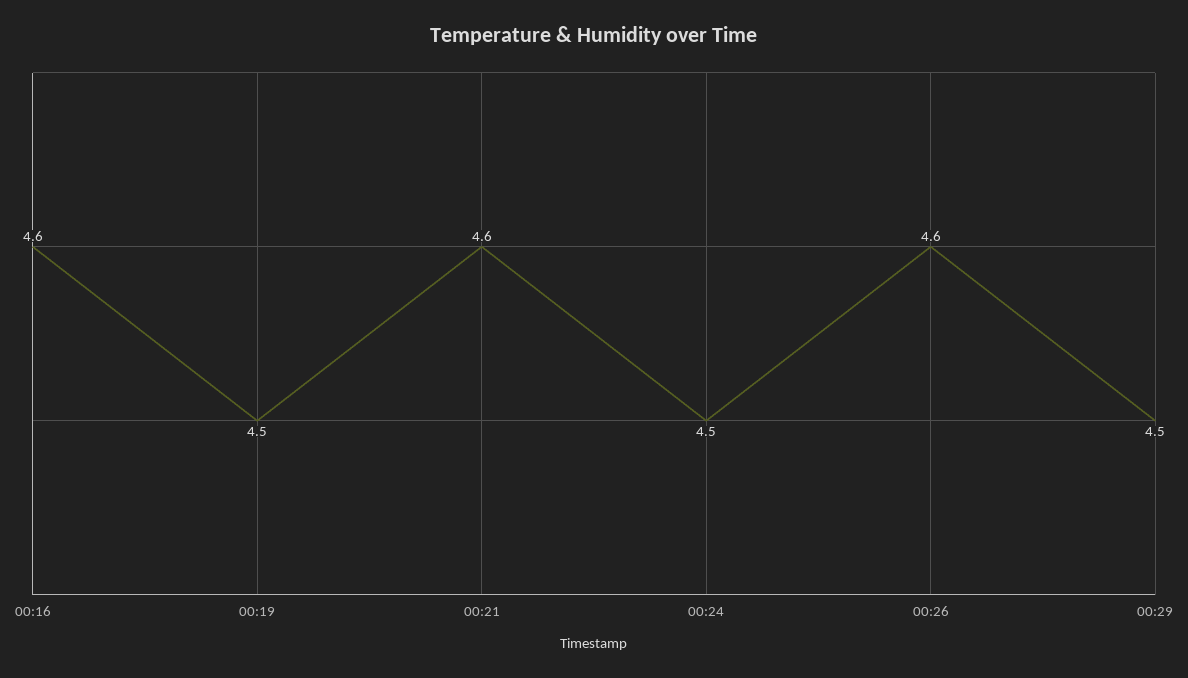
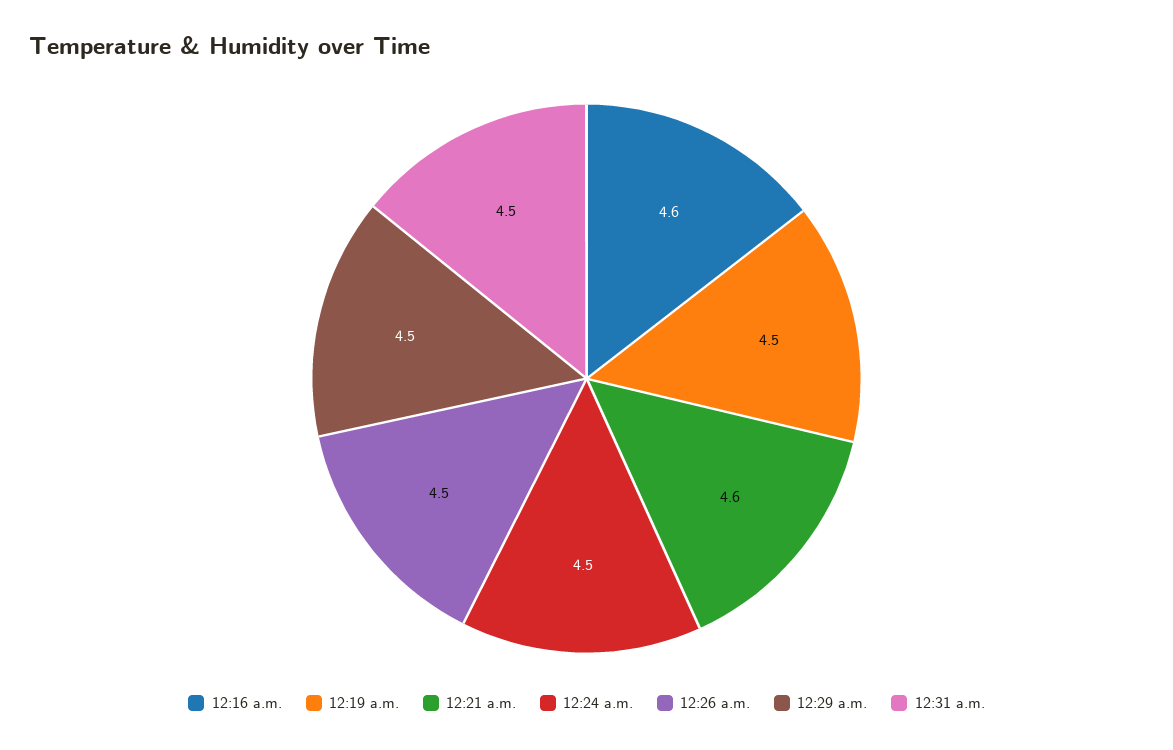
00:26: 4.6 -> 4.5
12:31 a.m.: none -> 4.5

